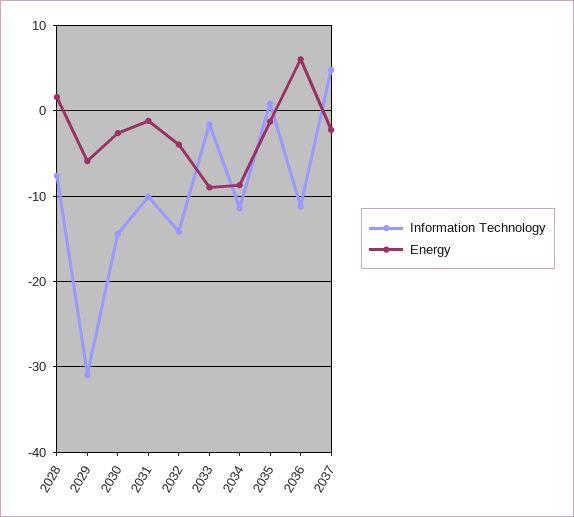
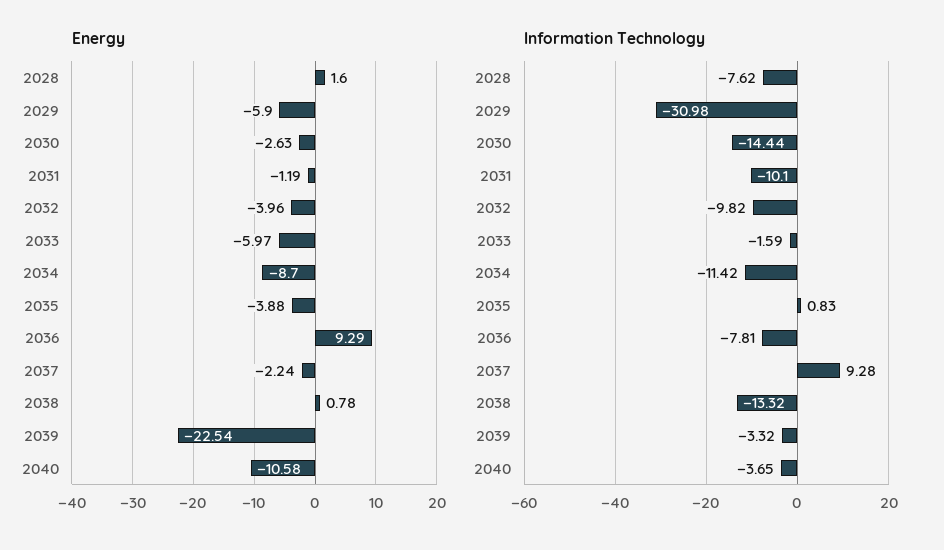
Information Technology, 2032: -14 -> -9.82
Energy, 2033: -9 -> -5.97
Energy, 2035: -1 -> -3.88
Information Technology, 2036: -11 -> -7.81
Energy, 2036: 6 -> 9.29
Information Technology, 2037: 5 -> 9.28
Energy, 2038: none -> 0.78
Energy, 2039: none -> -22.54
Energy, 2040: none -> -10.58
Information Technology, 2038: none -> -13.32
Information Technology, 2039: none -> -3.32
Information Technology, 2040: none -> -3.65

